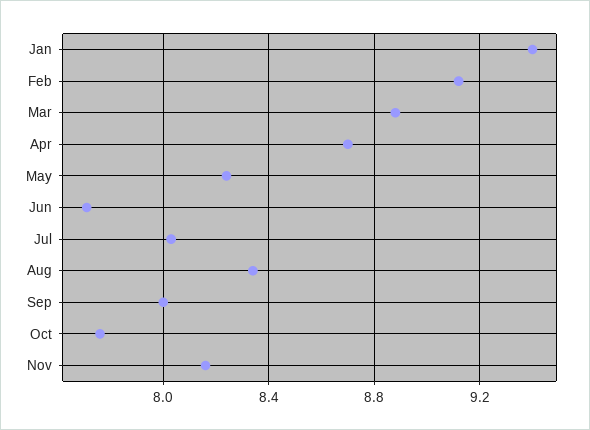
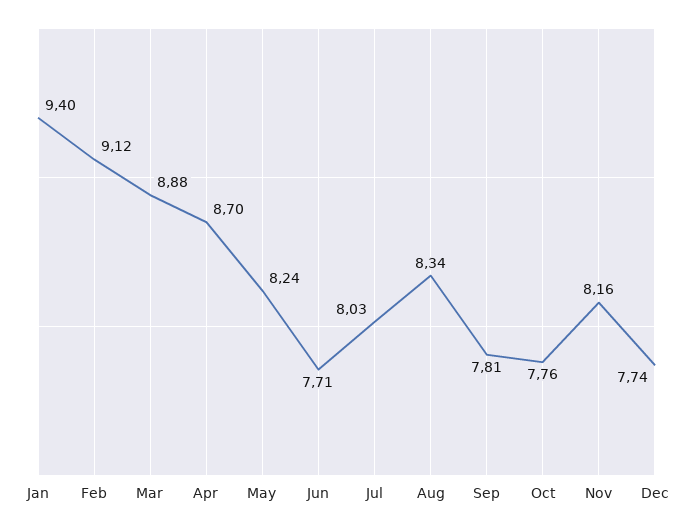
Sep: 8 -> 7.81
Dec: none -> 7.74

